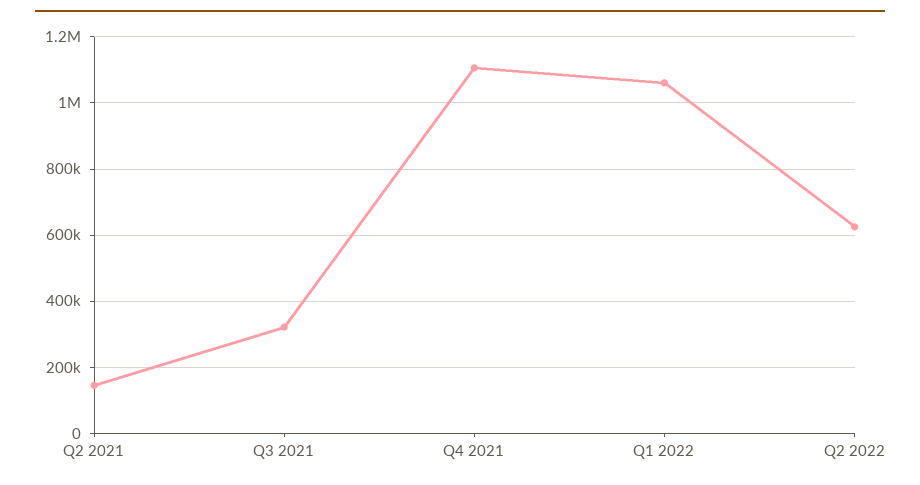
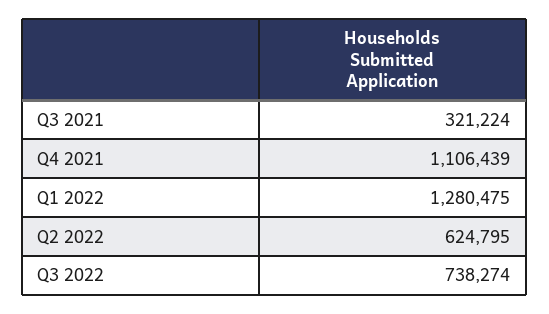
Q2 2021: 140000 -> none
Q1 2022: 1060000 -> 1280475
Q3 2022: none -> 738274

